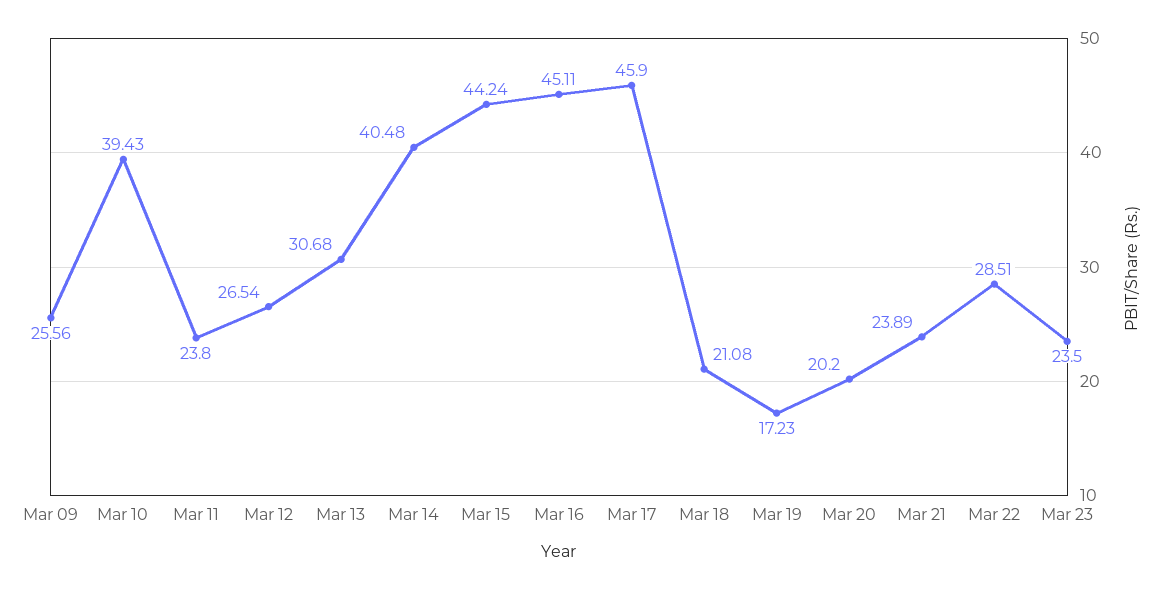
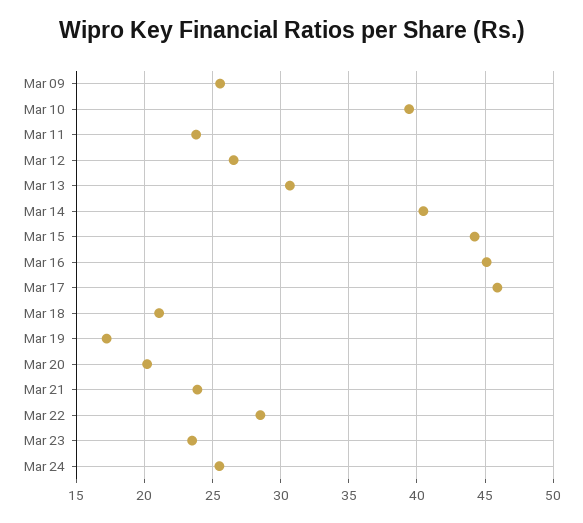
Mar 24: none -> 25.5

